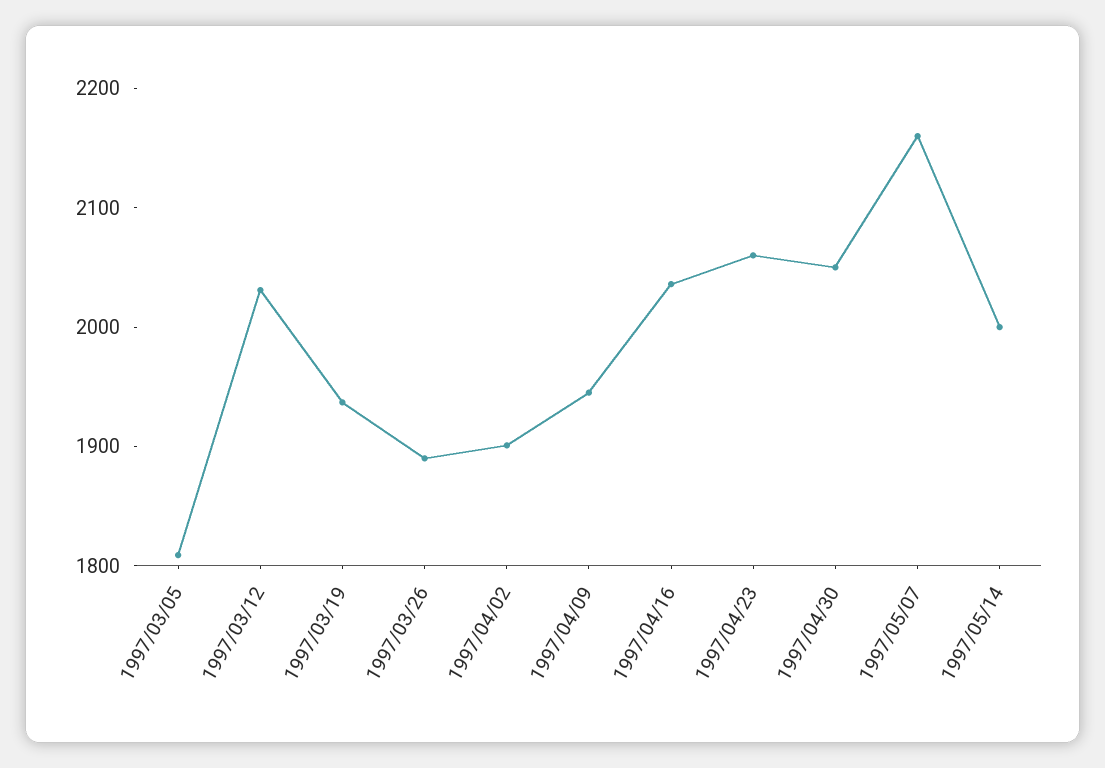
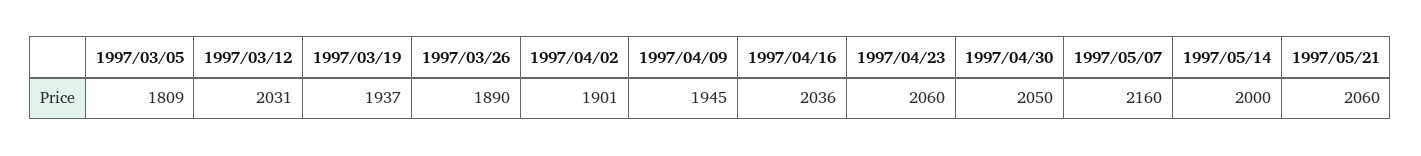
1997/05/21: none -> 2060

